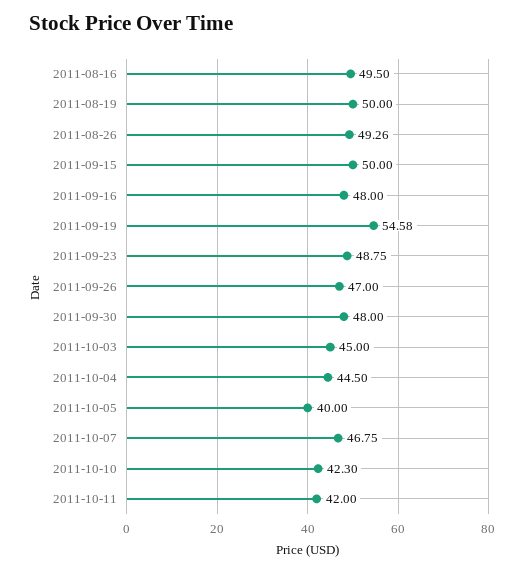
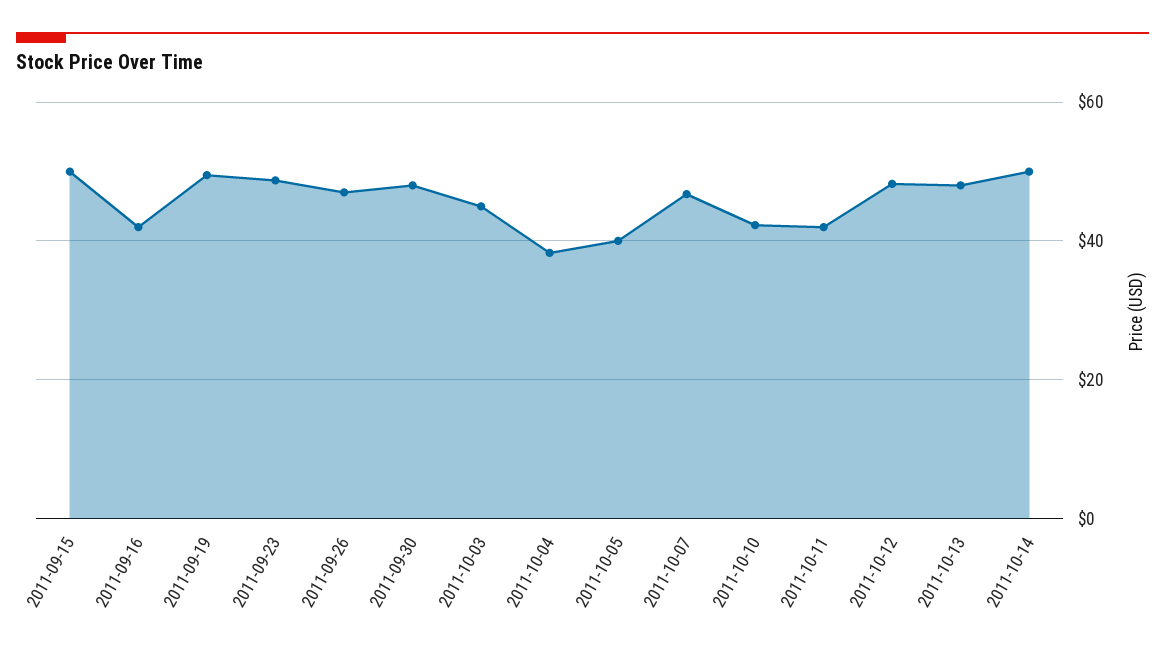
2011-08-16: 49.5 -> none
2011-08-19: 50 -> none
2011-08-26: 49.26 -> none
2011-09-16: 48 -> 42
2011-09-19: 54.58 -> 50
2011-10-04: 44.5 -> 38
2011-10-12: none -> 48
2011-10-13: none -> 48
2011-10-14: none -> 50

